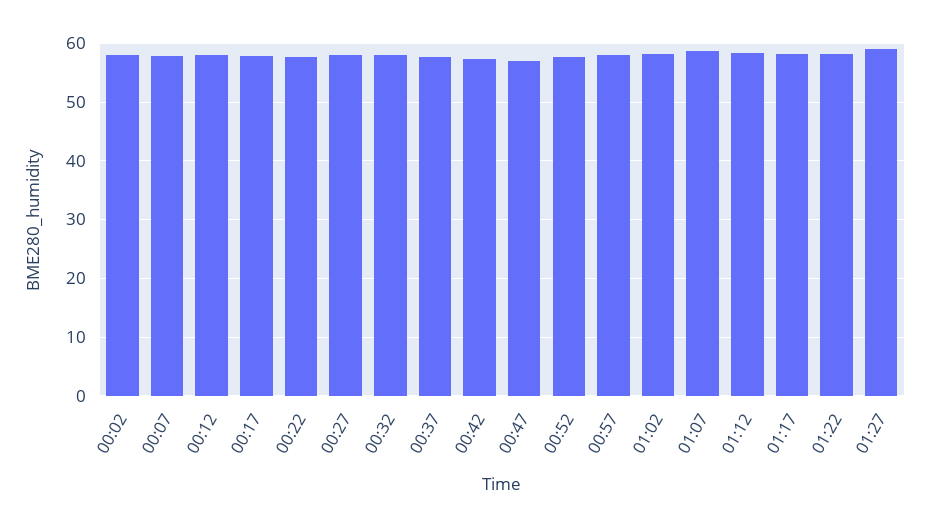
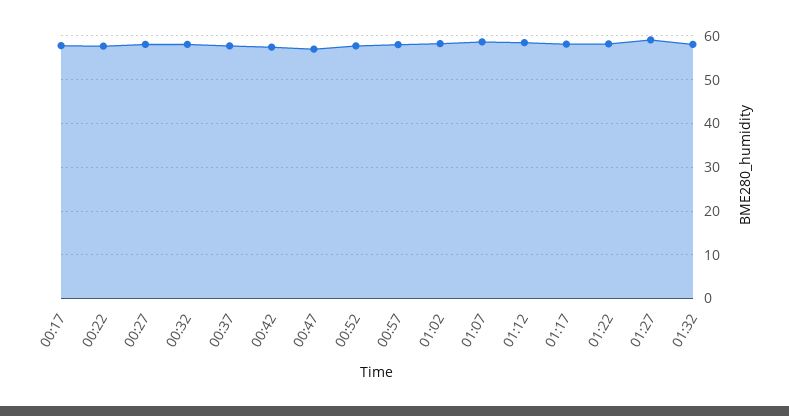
00:02: 58 -> none
00:07: 58 -> none
00:12: 58 -> none
01:32: none -> 58

